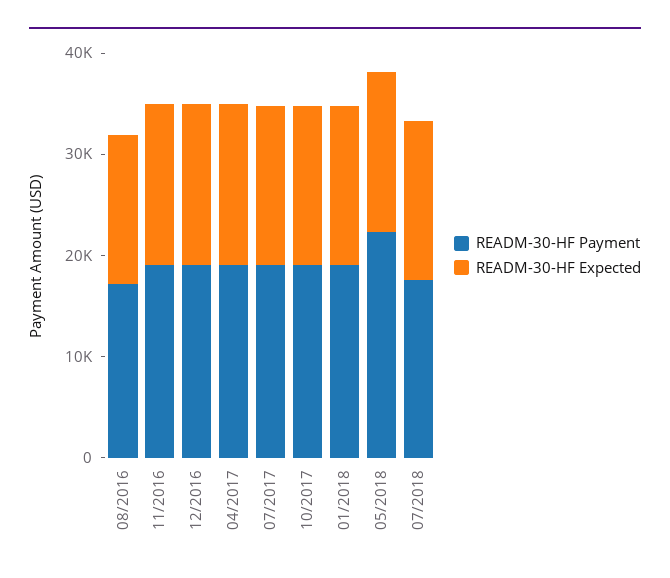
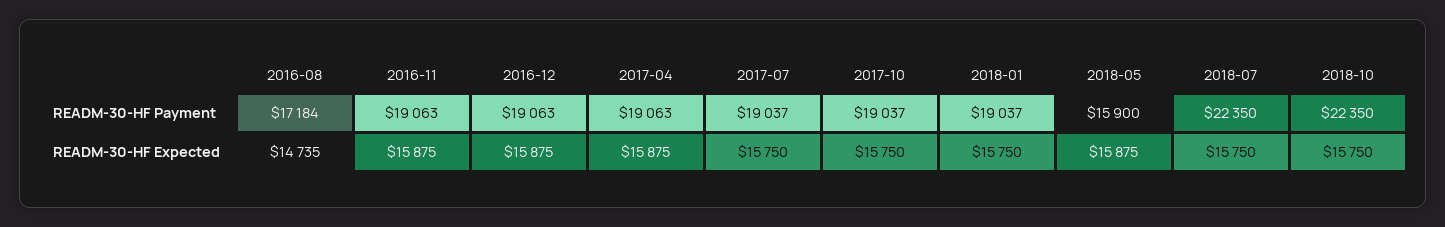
READM-30-HF Payment, 05/2018: 22000 -> 15900
READM-30-HF Payment, 07/2018: 18000 -> 22350
READM-30-HF Payment, 2018-10: none -> 22350
READM-30-HF Expected, 2018-10: none -> 15750

